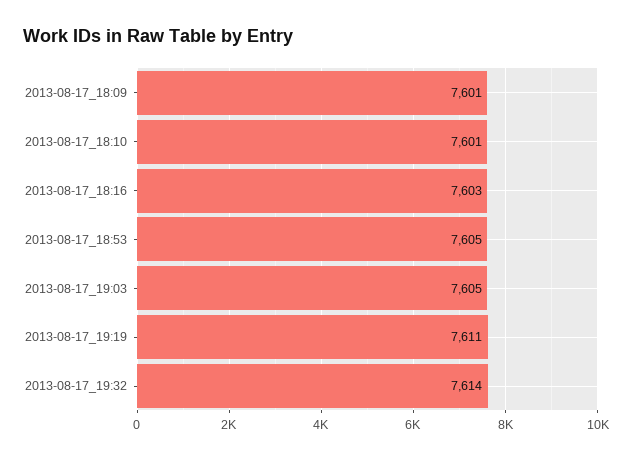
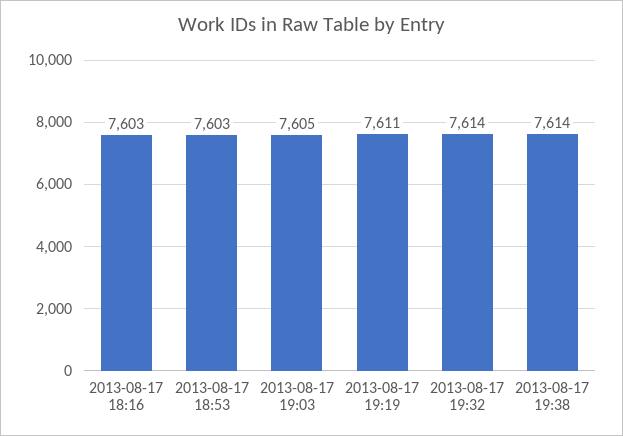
2013-08-17_18:09: 7601 -> none
2013-08-17_18:10: 7601 -> none
2013-08-17_18:53: 7605 -> 7603
2013-08-17 19:38: none -> 7614

